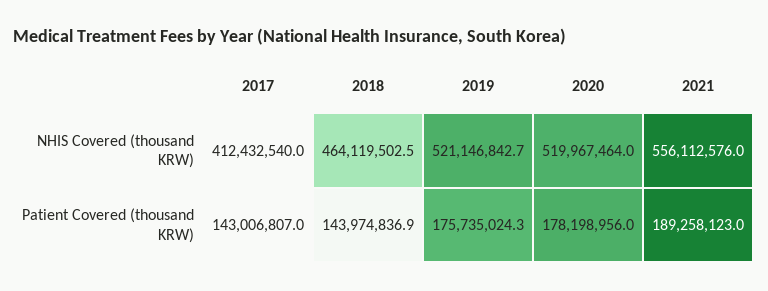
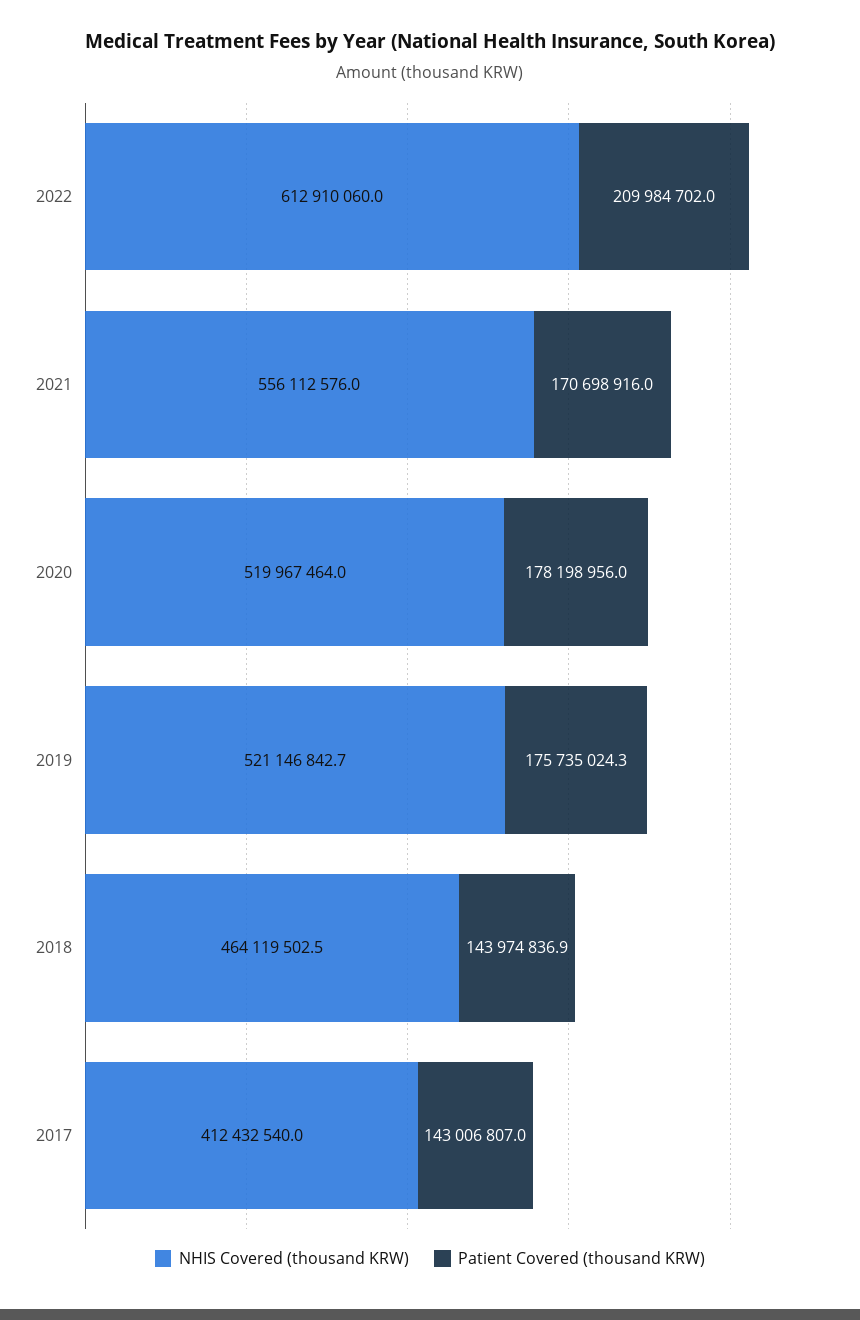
Patient Covered (thousand KRW), 2021: 189258123 -> 170698916
NHIS Covered (thousand KRW), 2022: none -> 612910060
Patient Covered (thousand KRW), 2022: none -> 209984702

